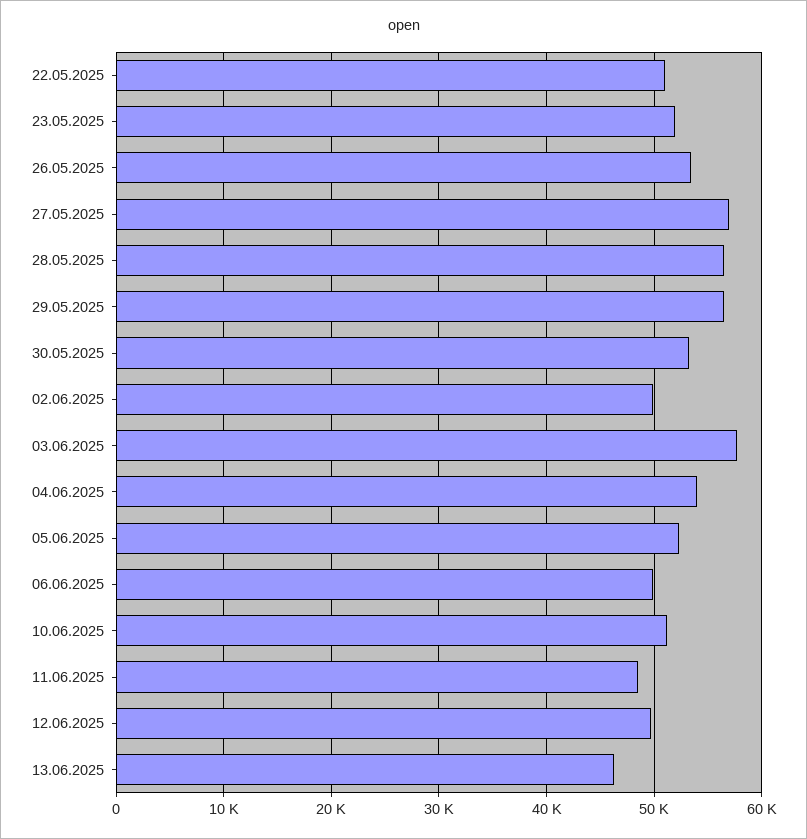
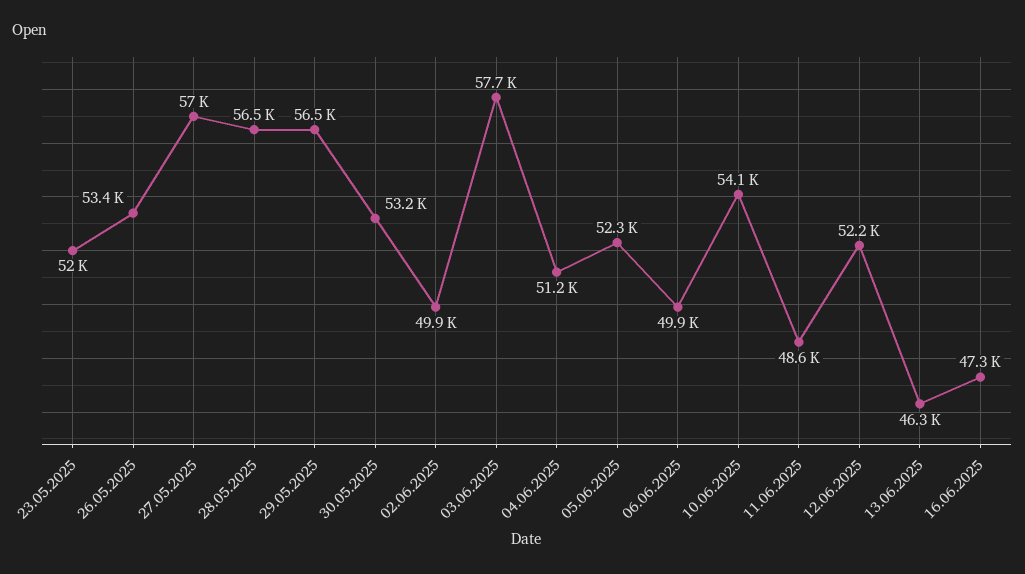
22.05.2025: 51000 -> none
04.06.2025: 54000 -> 51200
10.06.2025: 51000 -> 54100
12.06.2025: 50000 -> 52200
16.06.2025: none -> 47300

